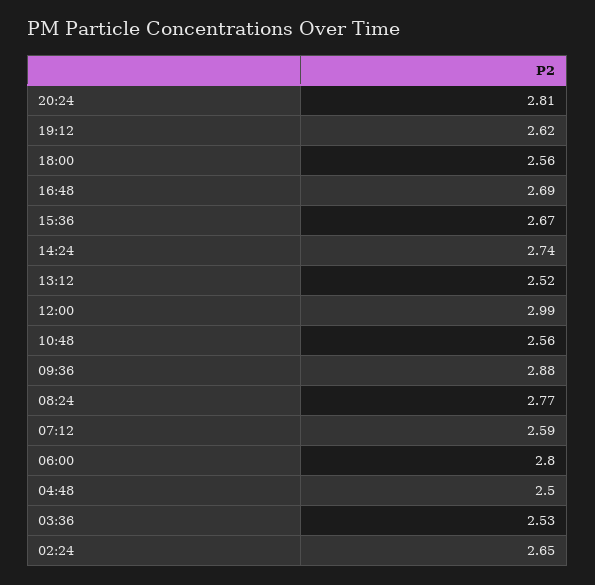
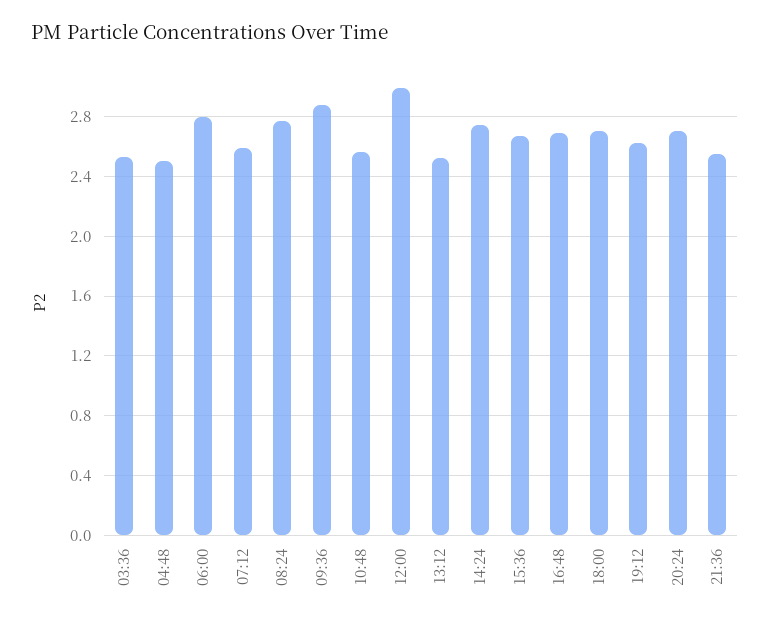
20:24: 2.81 -> 2.7
18:00: 2.56 -> 2.7
02:24: 2.65 -> none
21:36: none -> 2.55

